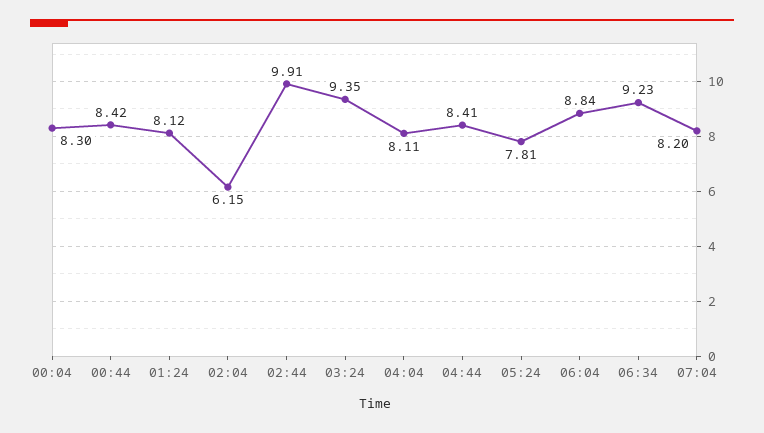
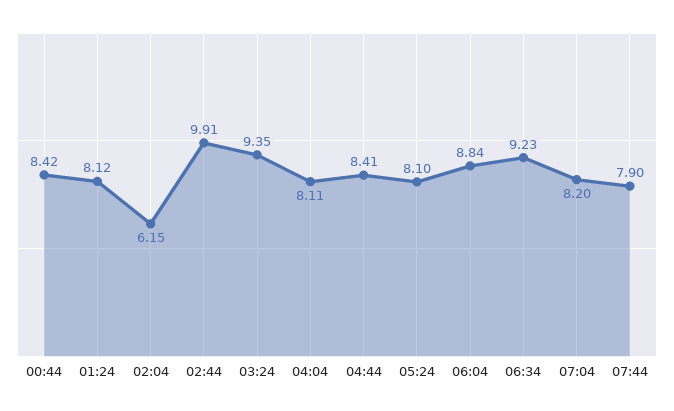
00:04: 8.3 -> none
05:24: 7.81 -> 8.1
07:44: none -> 7.9

